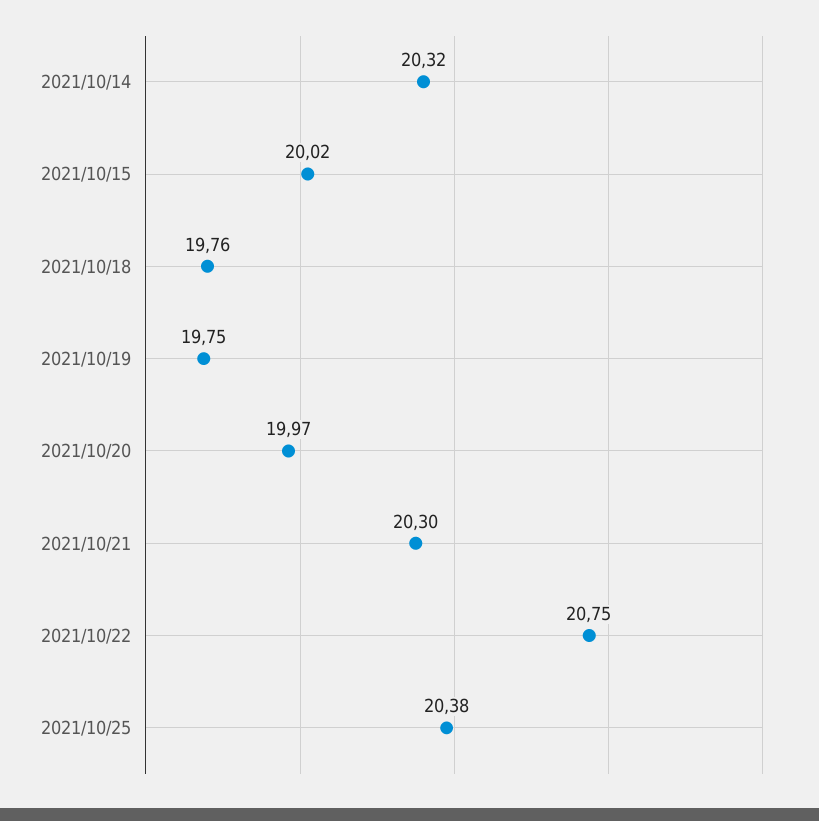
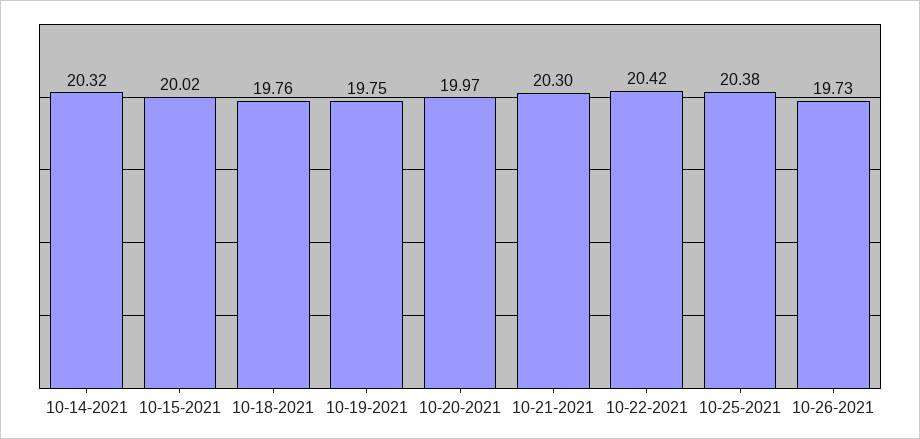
2021/10/22: 20.75 -> 20.42
10-26-2021: none -> 19.73

